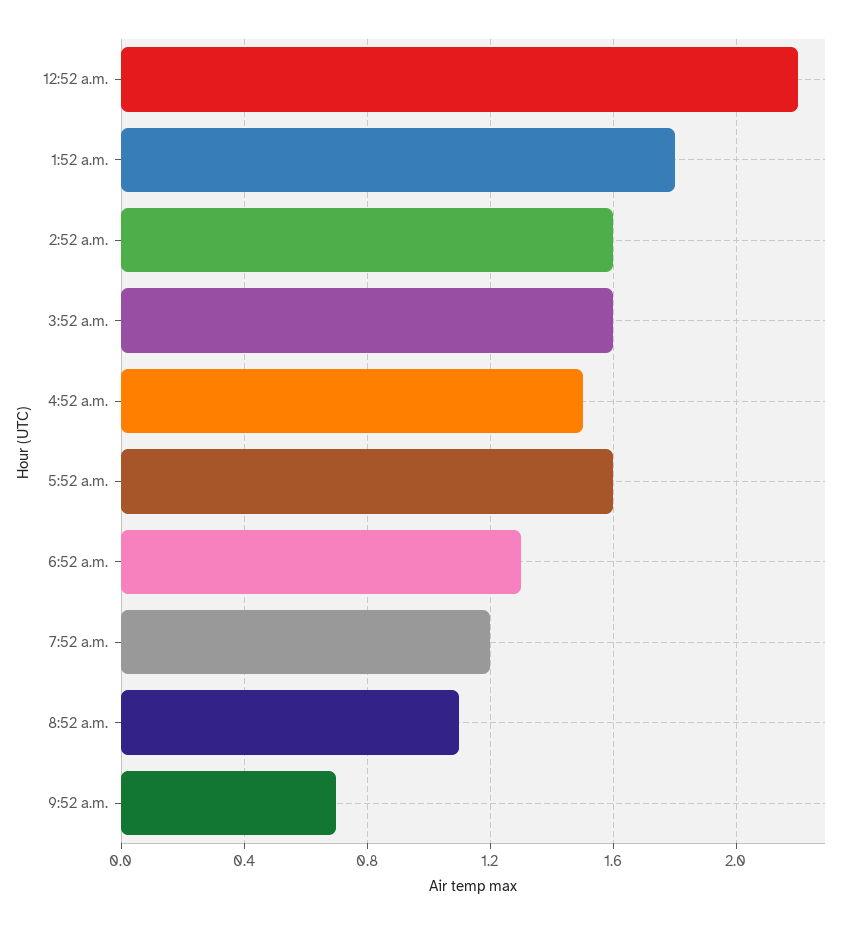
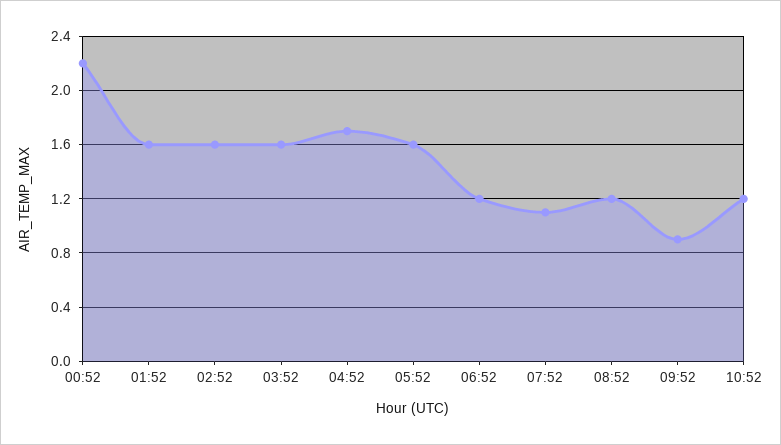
1:52 a.m.: 1.8 -> 1.6
4:52 a.m.: 1.5 -> 1.7
6:52 a.m.: 1.3 -> 1.2
7:52 a.m.: 1.2 -> 1.1
8:52 a.m.: 1.1 -> 1.2
9:52 a.m.: 0.7 -> 0.9
10:52: none -> 1.2

